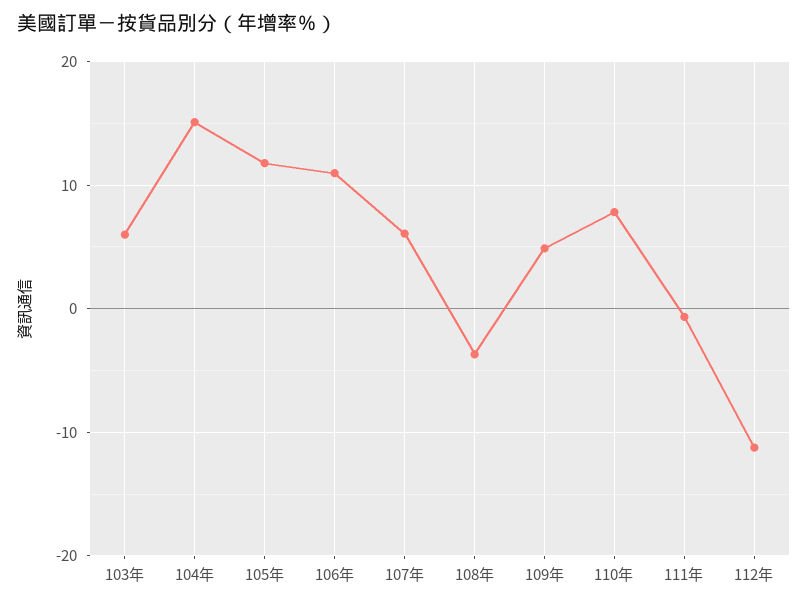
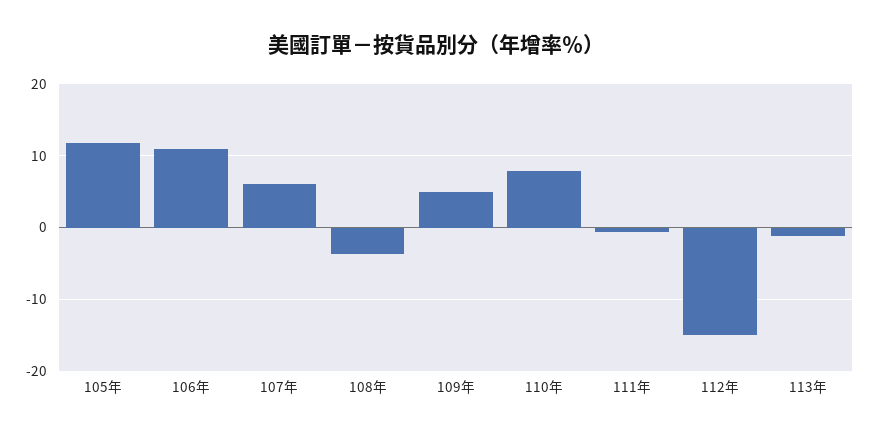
103年: 6 -> none
104年: 15 -> none
112年: -11 -> -15
113年: none -> -1

